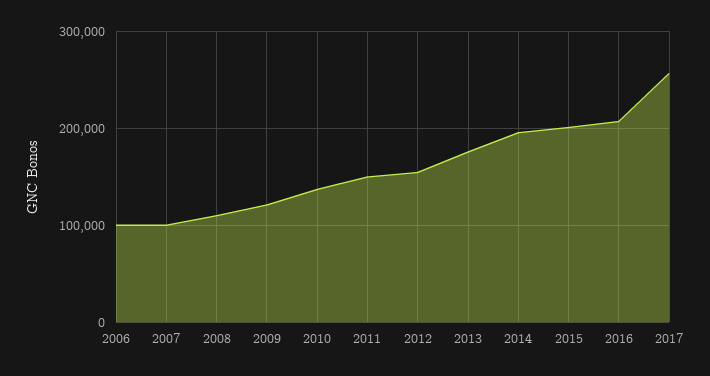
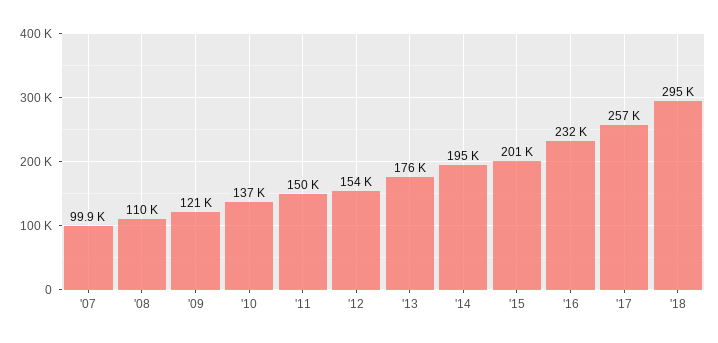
2006: 100000 -> none
2016: 210000 -> 232000
'18: none -> 295000

